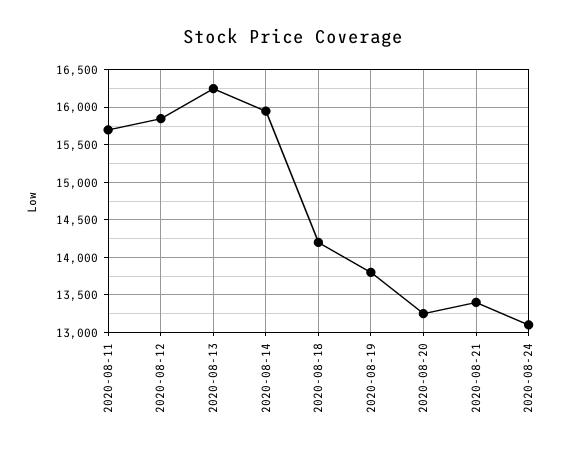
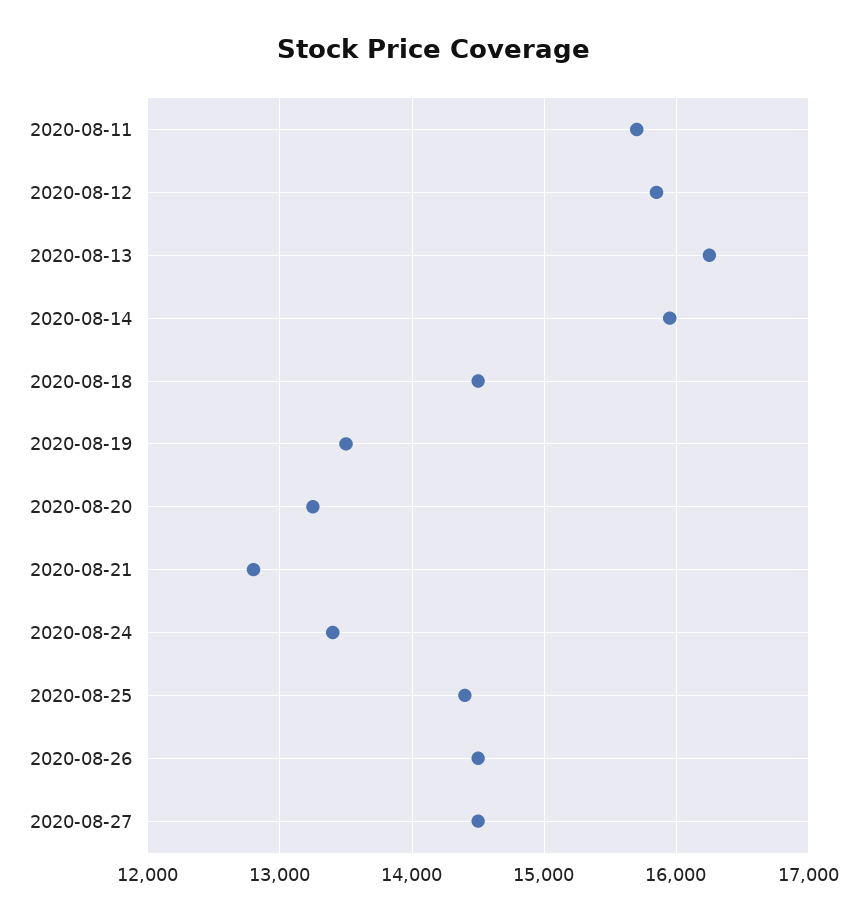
2020-08-18: 14200 -> 14500
2020-08-19: 13800 -> 13500
2020-08-21: 13400 -> 12800
2020-08-24: 13100 -> 13400
2020-08-25: none -> 14400
2020-08-26: none -> 14500
2020-08-27: none -> 14500

